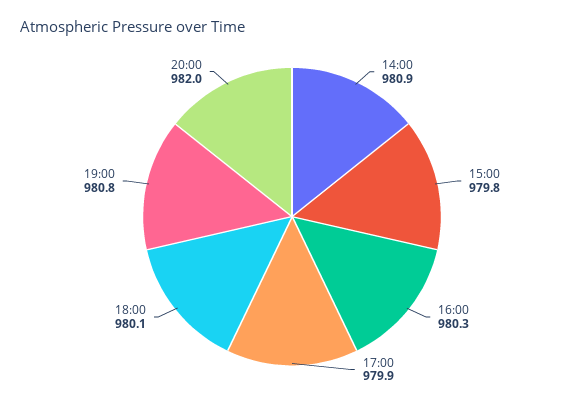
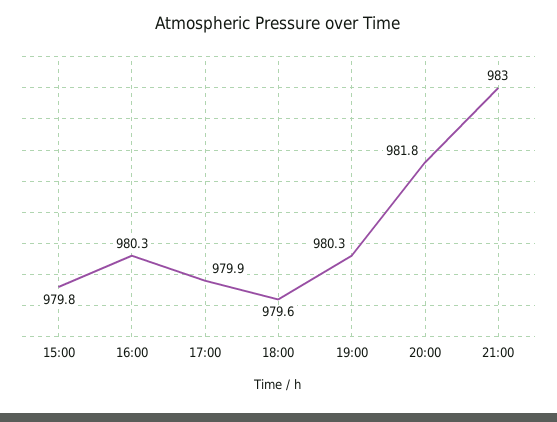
14:00: 980.9 -> none
18:00: 980.1 -> 979.6
19:00: 980.8 -> 980.3
20:00: 982 -> 981.8
21:00: none -> 983

